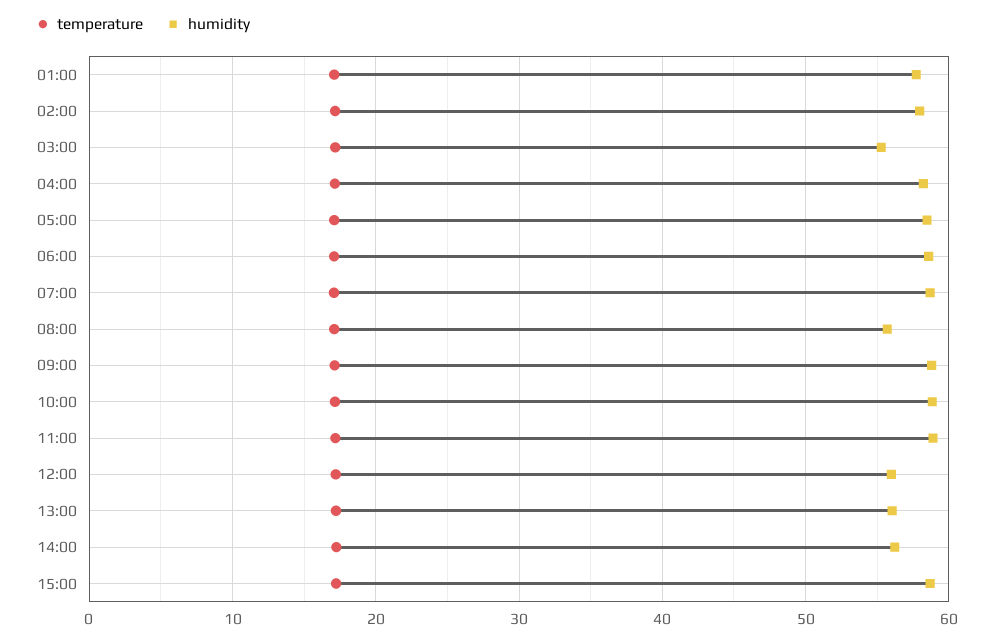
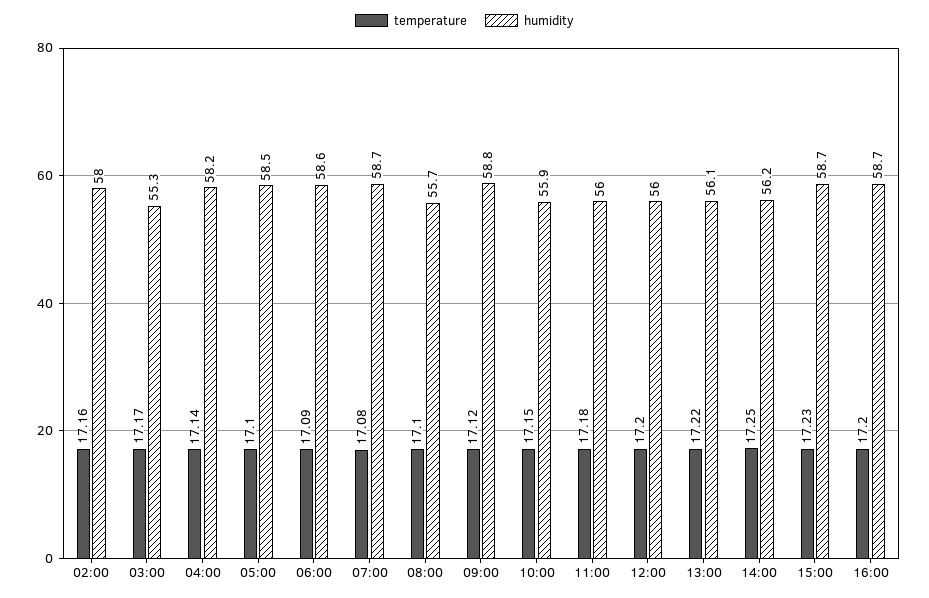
temperature, 01:00: 17 -> none
humidity, 01:00: 58 -> none
humidity, 10:00: 59 -> 55.9
humidity, 11:00: 59 -> 56
temperature, 16:00: none -> 17.2
humidity, 16:00: none -> 58.7

